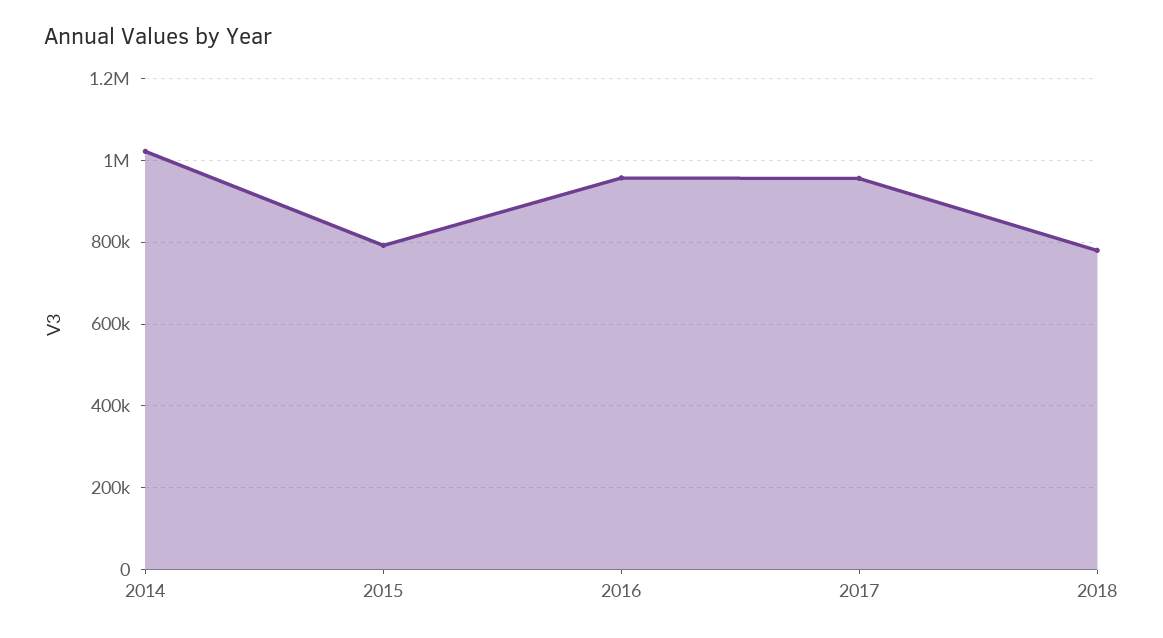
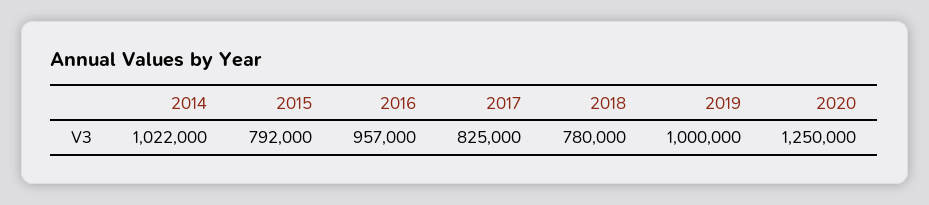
2017: 960000 -> 825000
2019: none -> 1000000
2020: none -> 1250000

